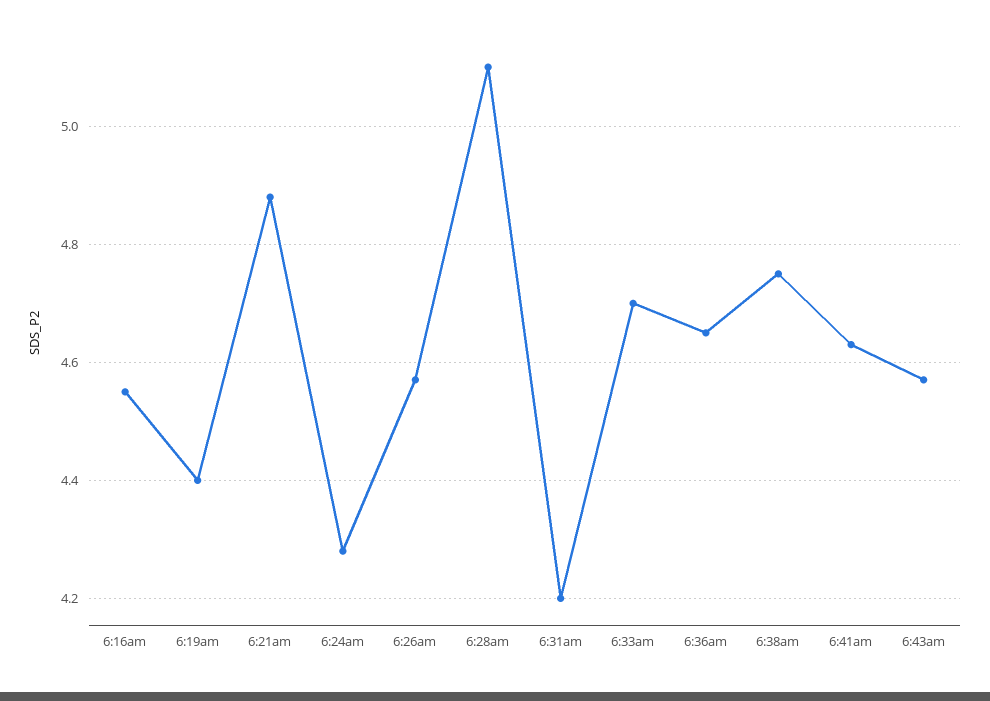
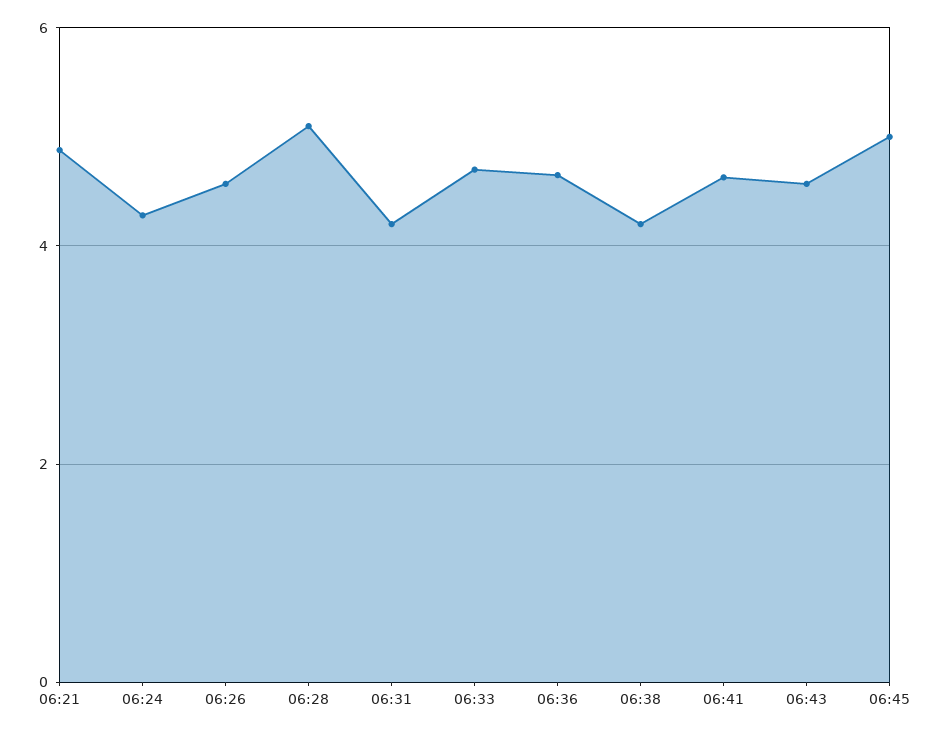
6:16am: 4.55 -> none
6:19am: 4.4 -> none
6:38am: 4.75 -> 4.2
06:45: none -> 5

